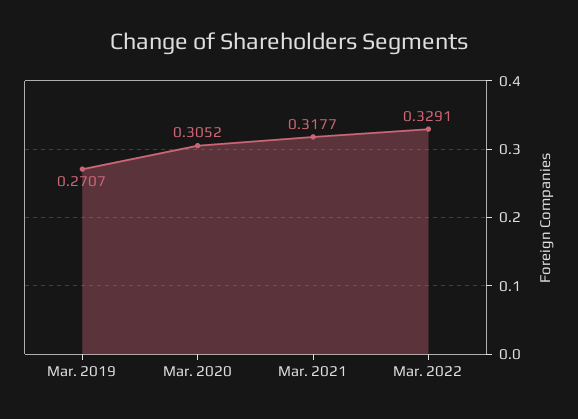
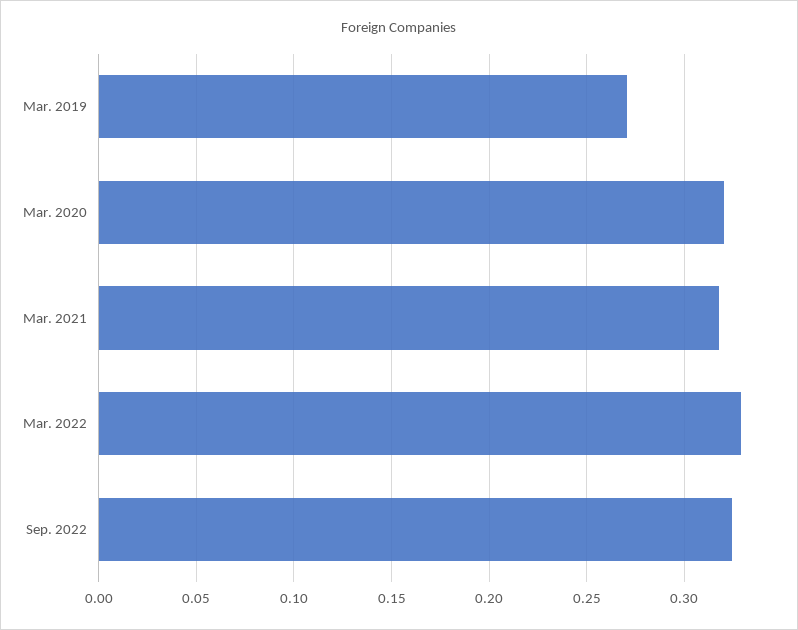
Mar. 2020: 0.3052 -> 0.32
Sep. 2022: none -> 0.325

